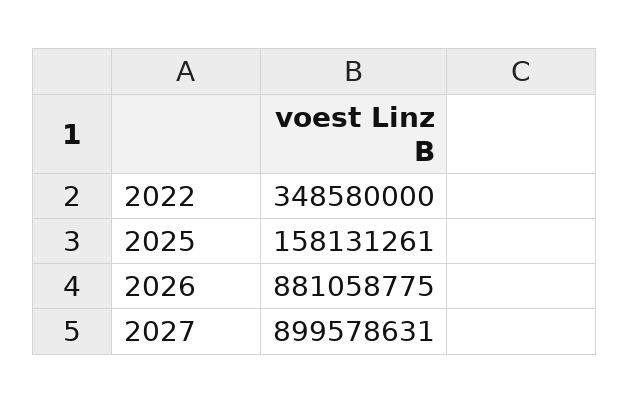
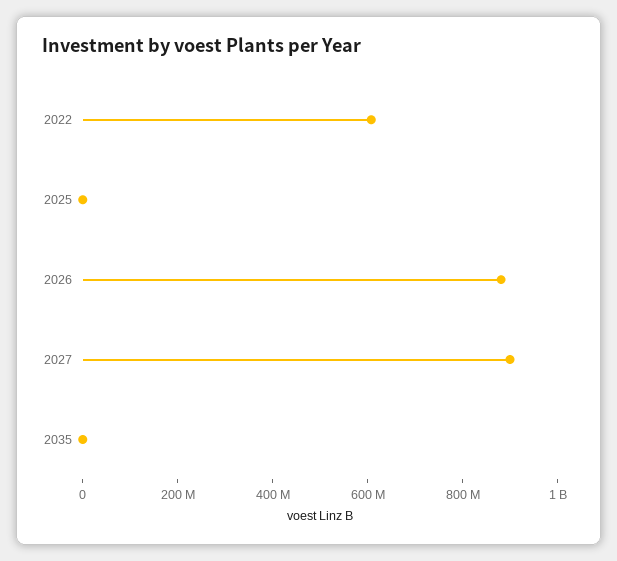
2022: 348580000 -> 600000000
2025: 158131261 -> 0
2035: none -> 0

